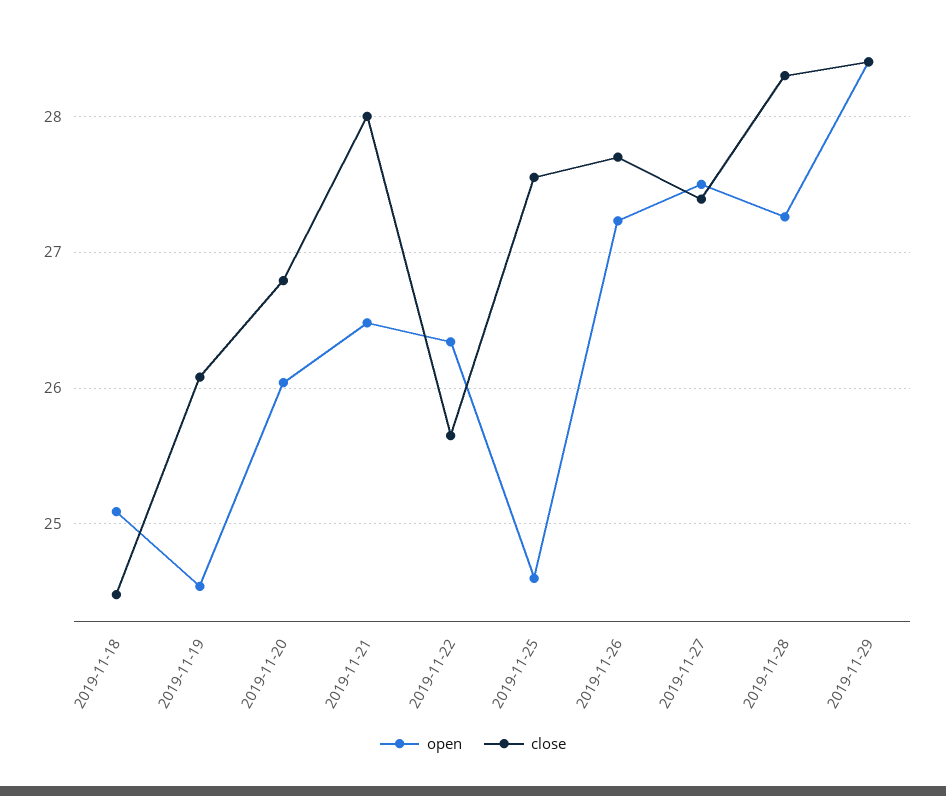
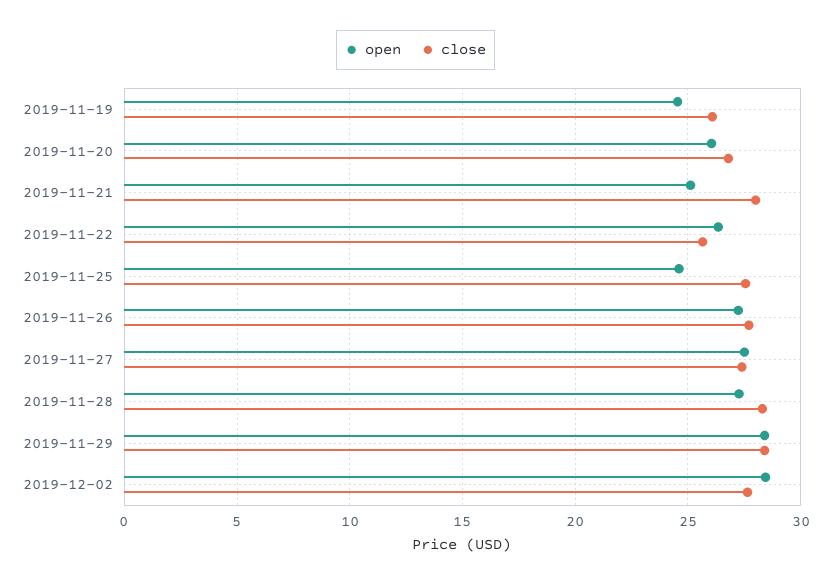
open, 2019-11-18: 25.1 -> none
close, 2019-11-18: 24.5 -> none
open, 2019-11-21: 26.5 -> 25
open, 2019-12-02: none -> 28.5
close, 2019-12-02: none -> 27.5

